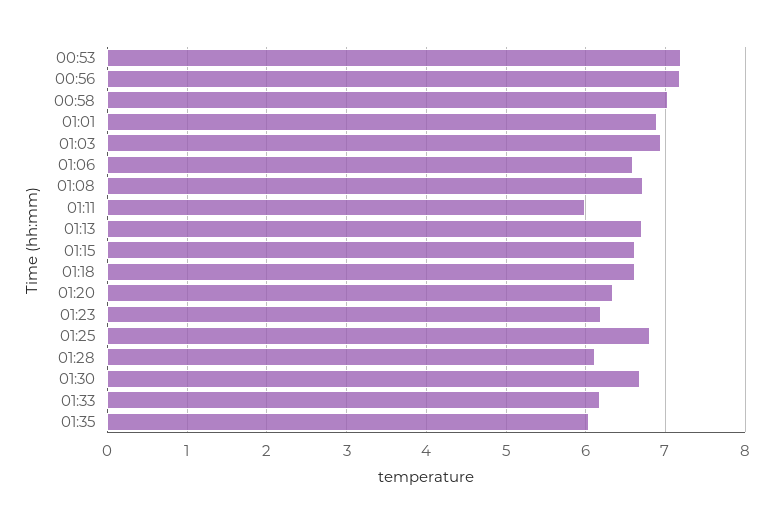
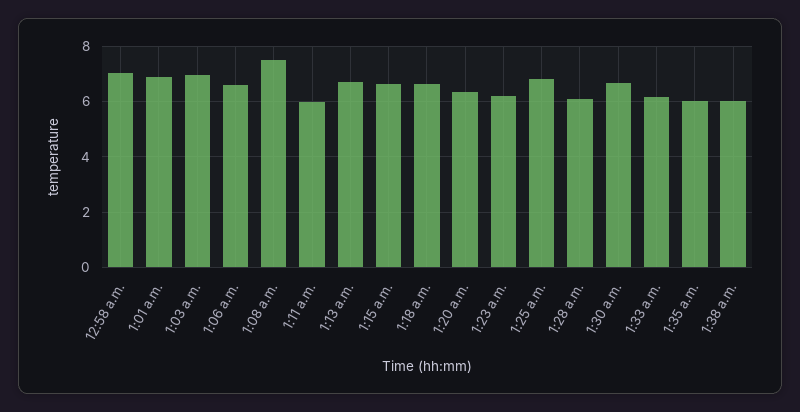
00:53: 7.2 -> none
00:56: 7.2 -> none
01:08: 6.7 -> 7.5
1:38 a.m.: none -> 6

